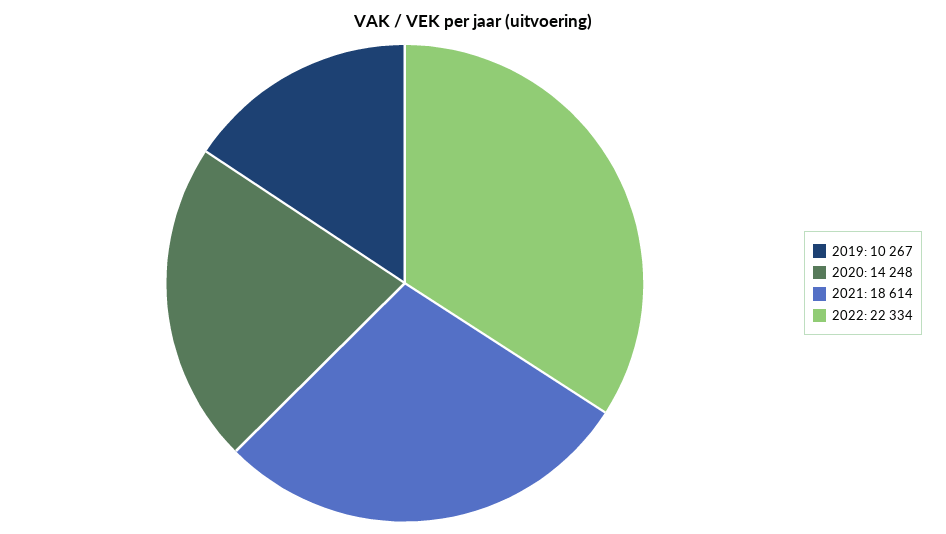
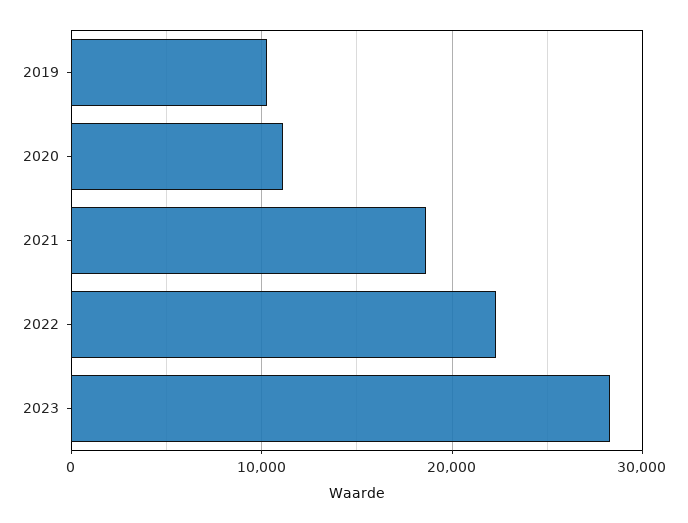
2020: 14248 -> 11000
2023: none -> 28000

